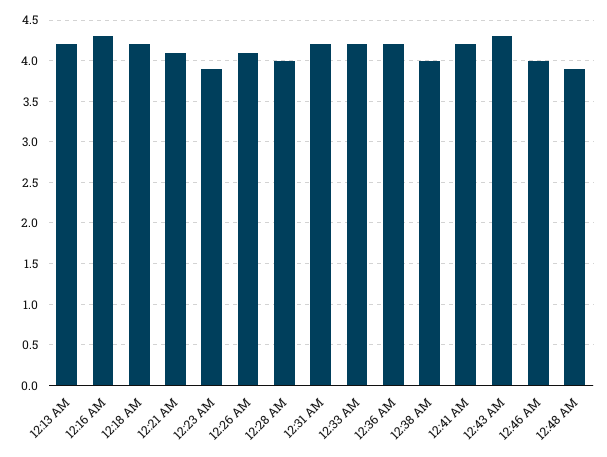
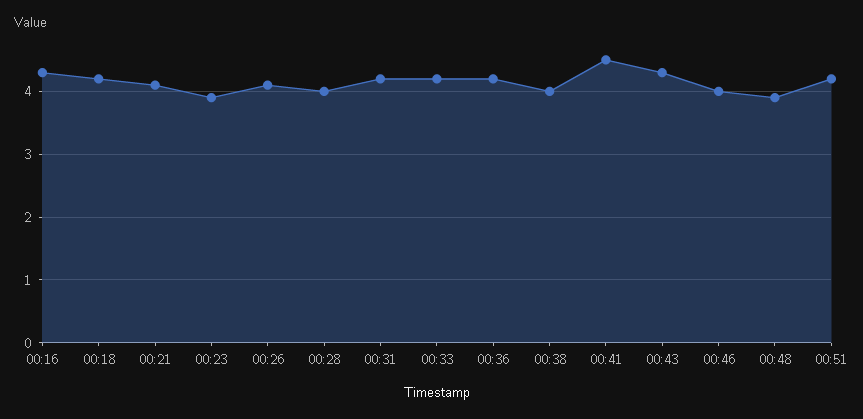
12:13 AM: 4.2 -> none
12:41 AM: 4.2 -> 4.5
00:51: none -> 4.2

